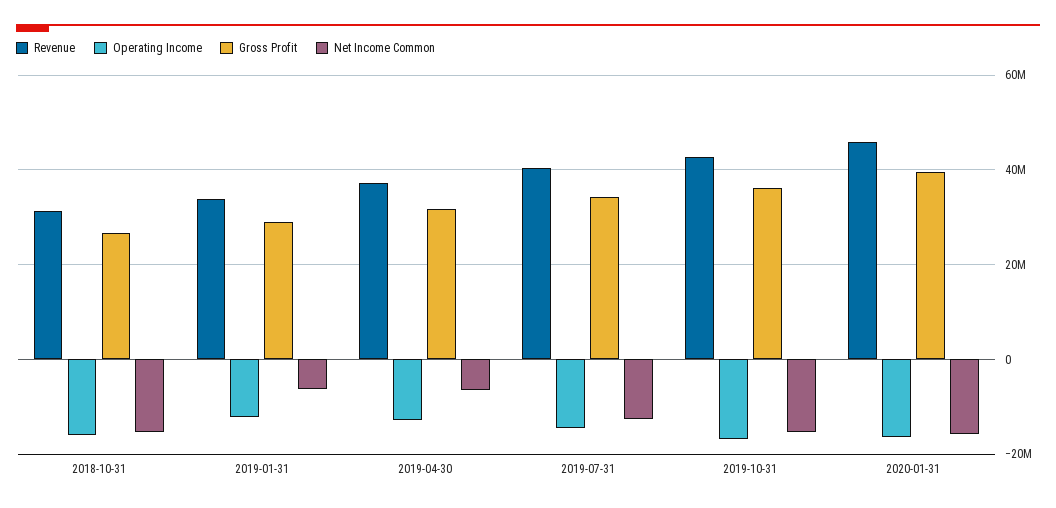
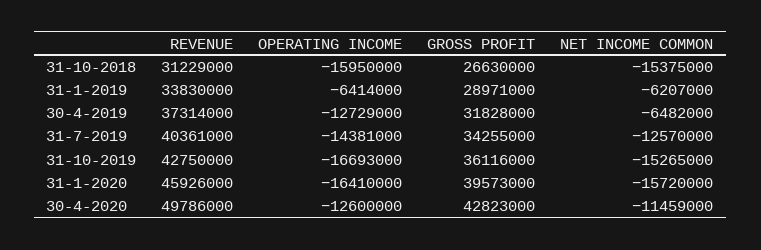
Operating Income, 2019-01-31: -12000000 -> -6414000
Revenue, 30-4-2020: none -> 49786000
Operating Income, 30-4-2020: none -> -12600000
Gross Profit, 30-4-2020: none -> 42823000
Net Income Common, 30-4-2020: none -> -11459000

